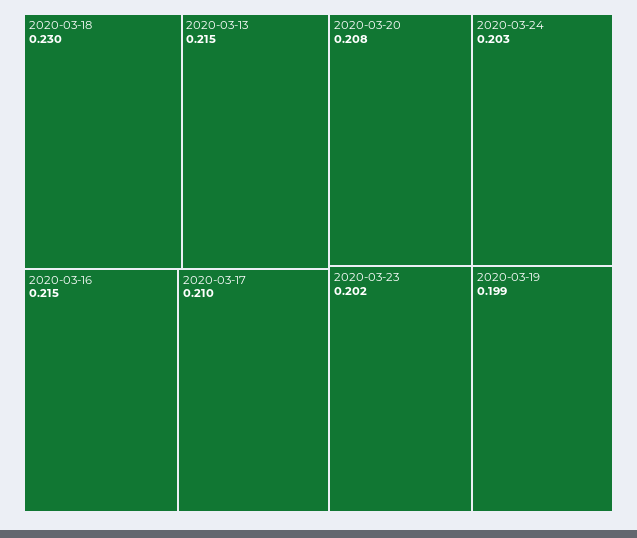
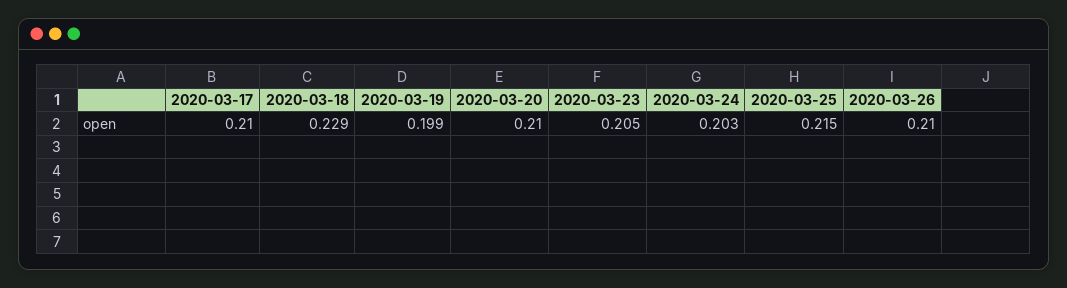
2020-03-18: 0.23 -> 0.229
2020-03-13: 0.215 -> none
2020-03-16: 0.215 -> none
2020-03-20: 0.208 -> 0.21
2020-03-23: 0.202 -> 0.205
2020-03-25: none -> 0.215
2020-03-26: none -> 0.21

